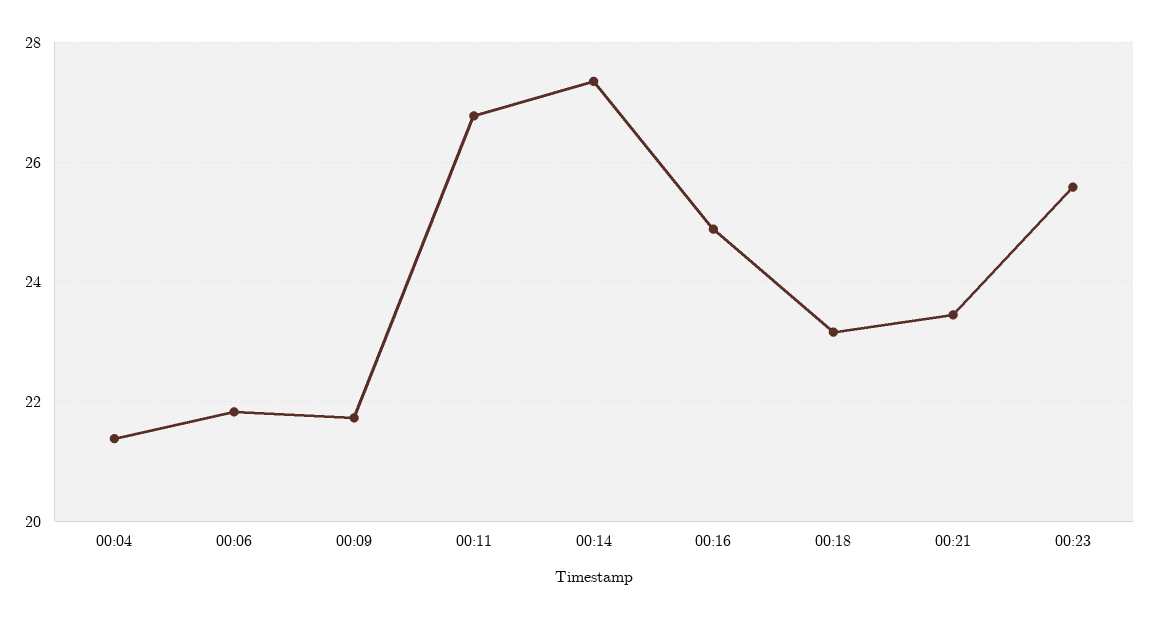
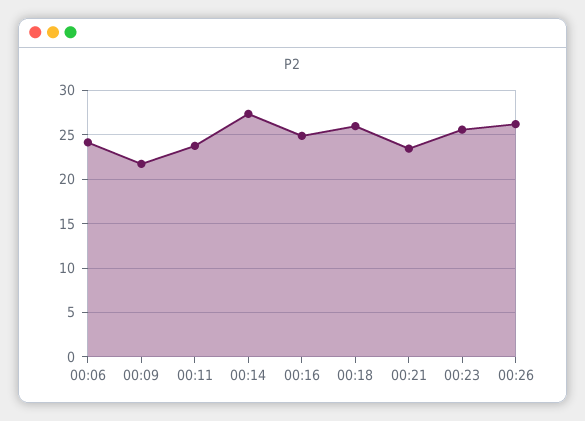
00:04: 21.4 -> none
00:06: 21.8 -> 24
00:11: 26.8 -> 24
00:18: 23.2 -> 26
00:26: none -> 26

